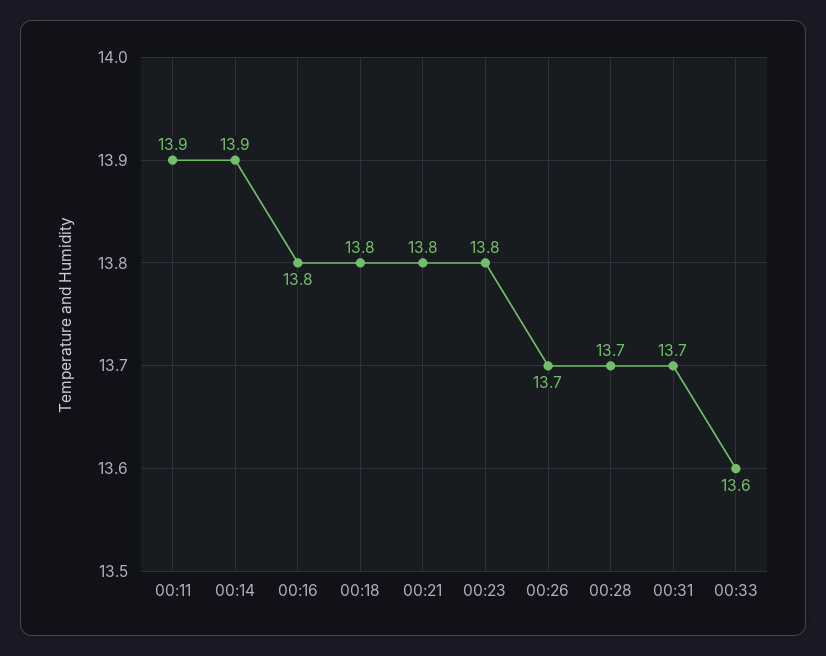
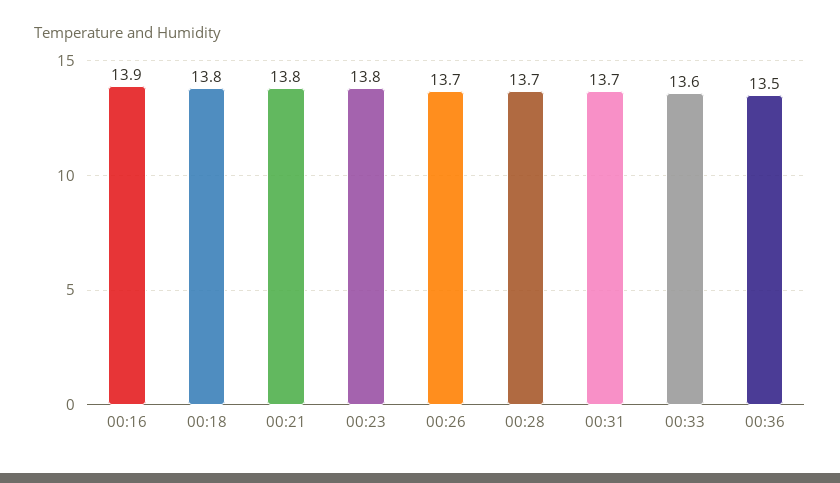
00:11: 13.9 -> none
00:14: 13.9 -> none
00:16: 13.8 -> 13.9
00:36: none -> 13.5

